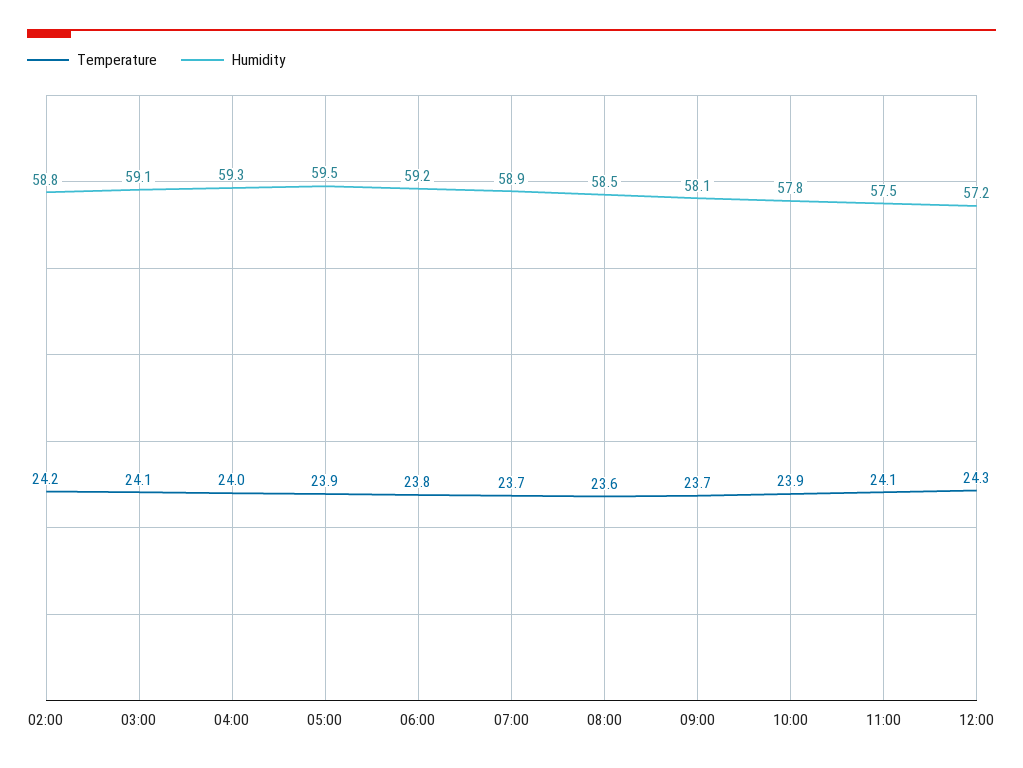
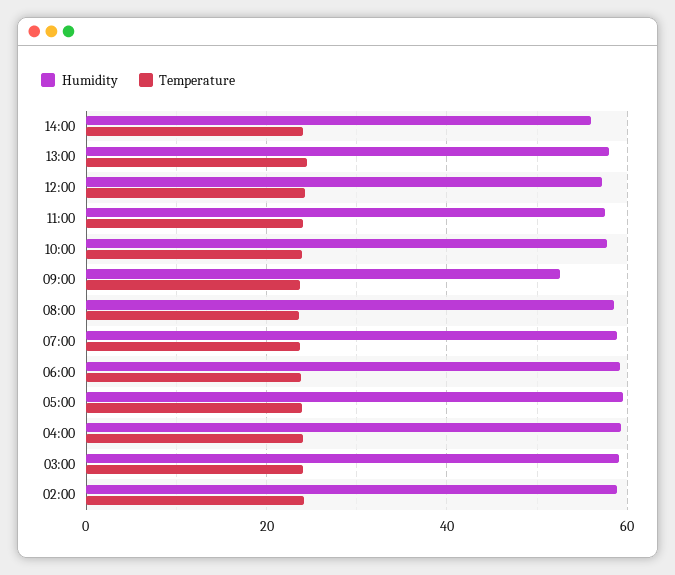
Humidity, 09:00: 58.1 -> 52
Humidity, 14:00: none -> 56
Temperature, 14:00: none -> 24
Humidity, 13:00: none -> 58
Temperature, 13:00: none -> 24

